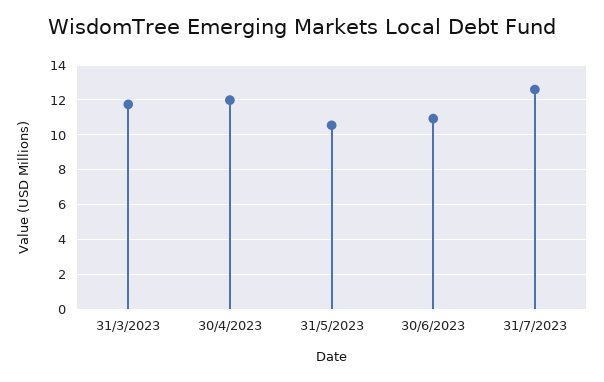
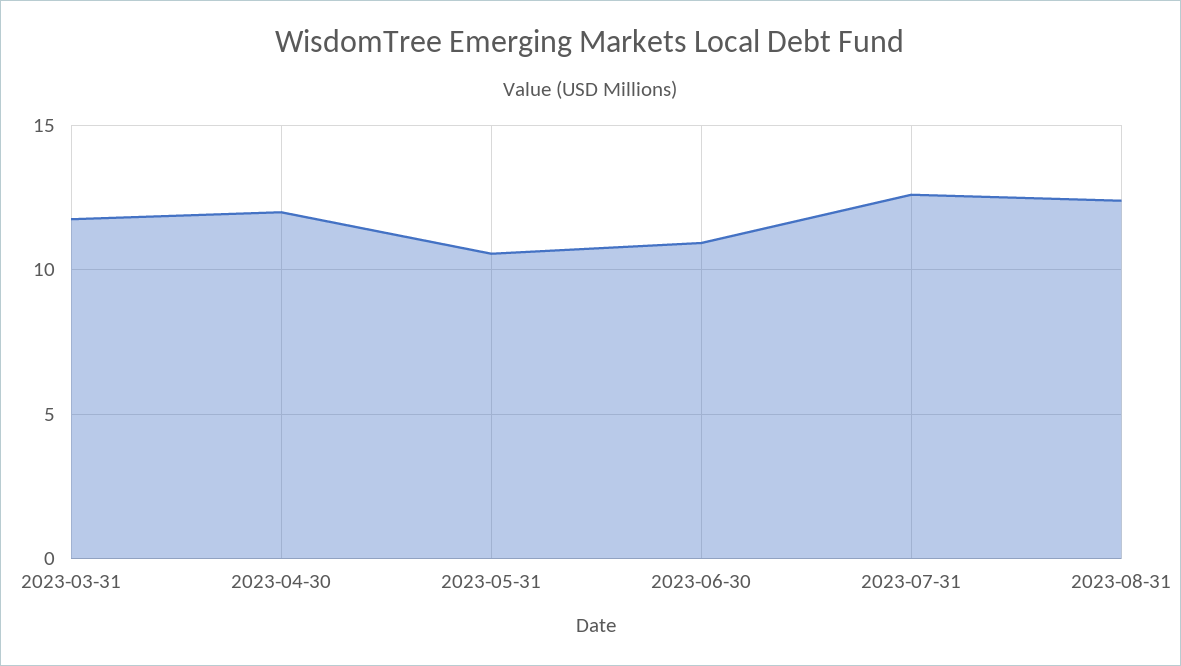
2023-08-31: none -> 12.5

